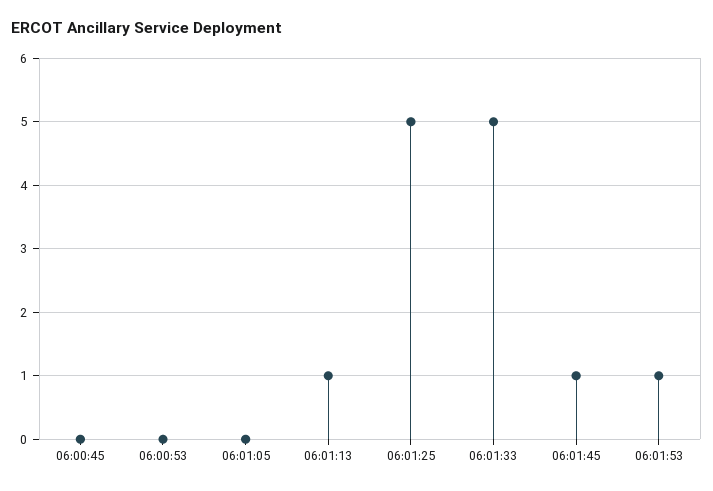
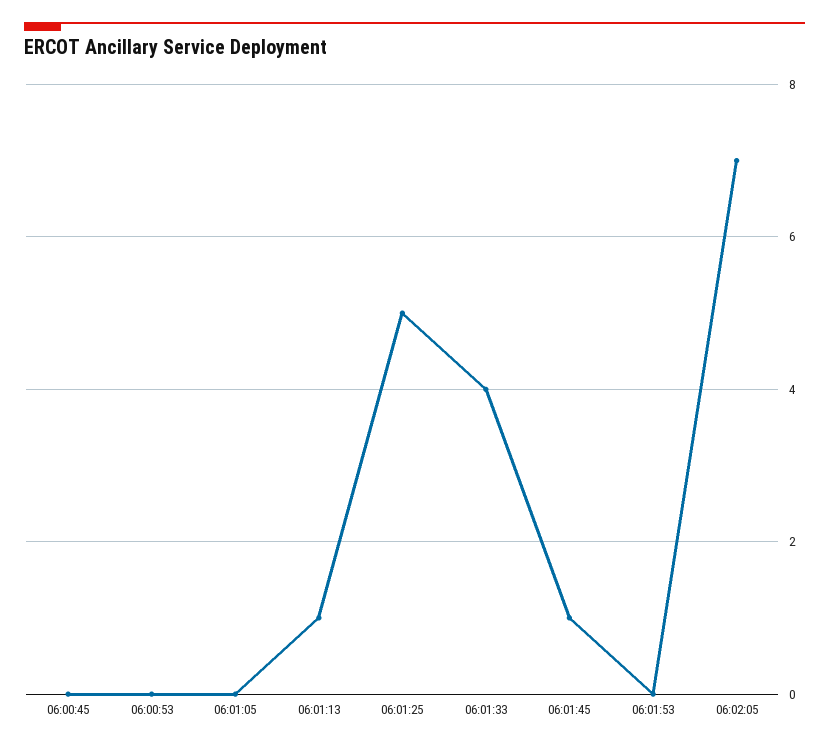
06:01:33: 5 -> 4
06:01:53: 1 -> 0
06:02:05: none -> 7

